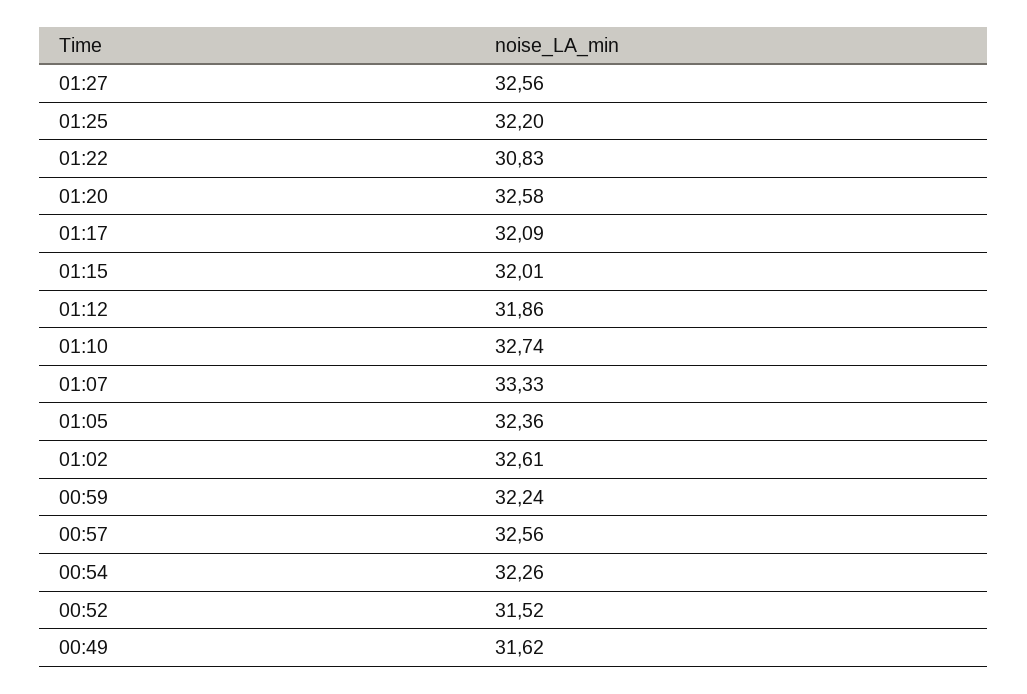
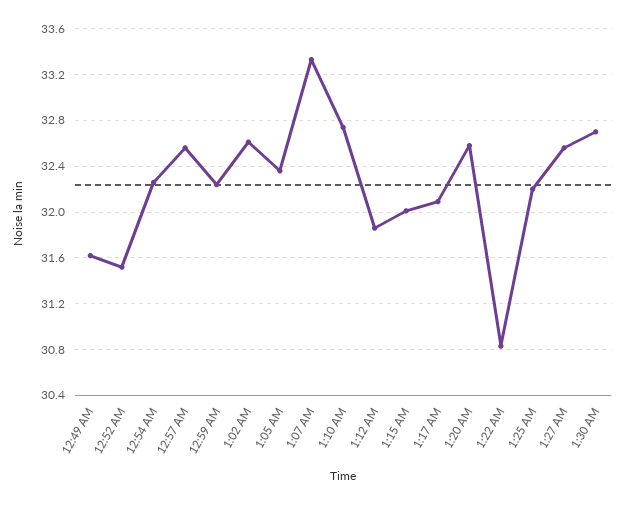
1:30 AM: none -> 32.7

